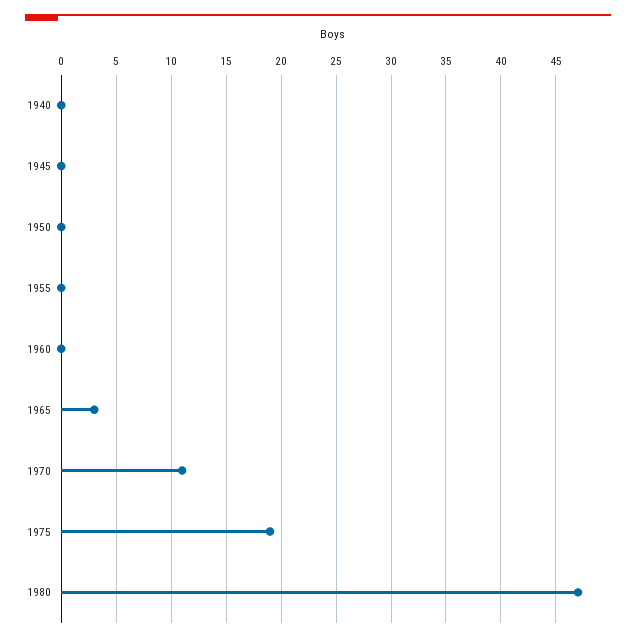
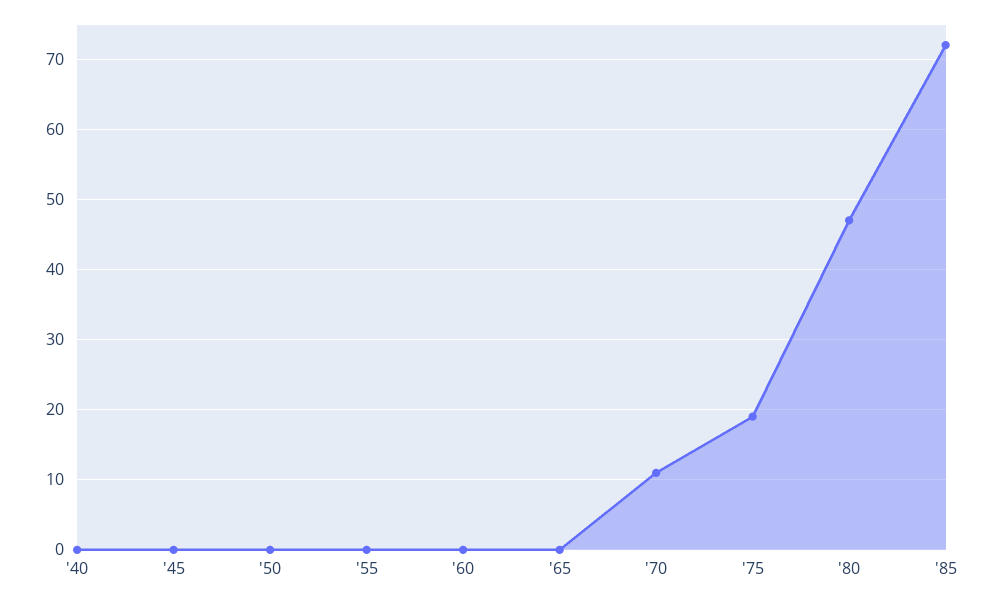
1965: 3 -> 0
'85: none -> 72

